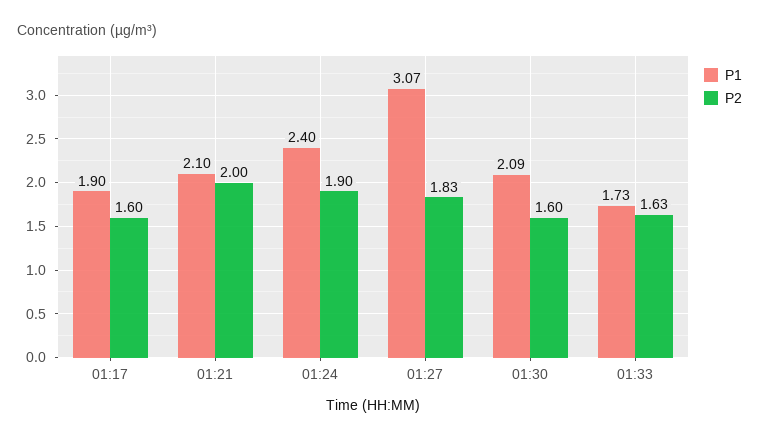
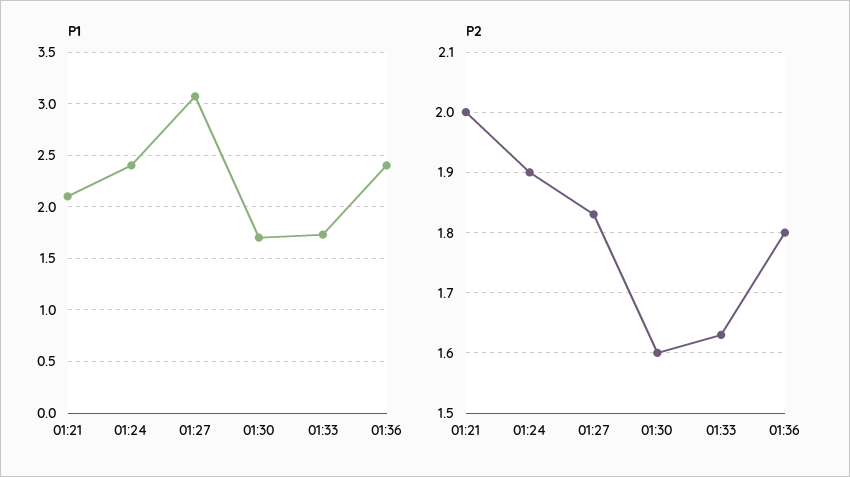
P1, 01:17: 1.9 -> none
P2, 01:17: 1.6 -> none
P1, 01:30: 2.09 -> 1.7
P1, 01:36: none -> 2.4
P2, 01:36: none -> 1.8

